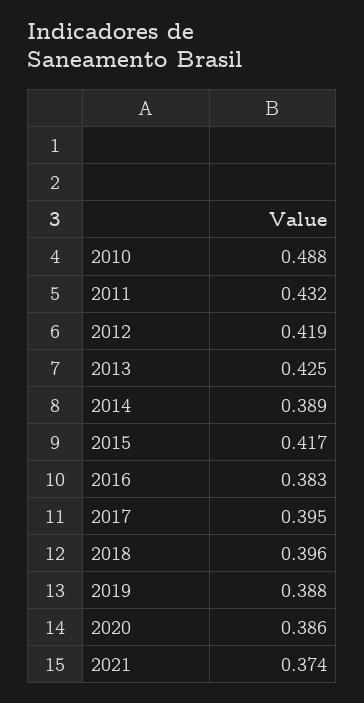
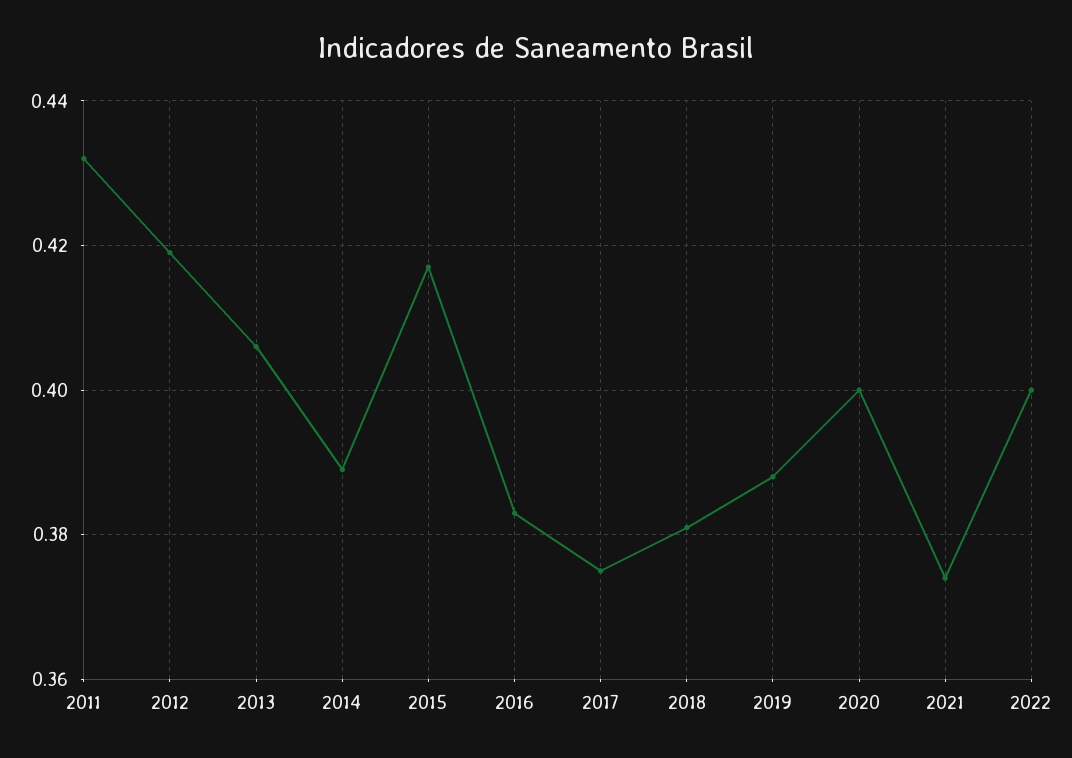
2010: 0.488 -> none
2013: 0.425 -> 0.405
2017: 0.395 -> 0.375
2018: 0.396 -> 0.38
2020: 0.386 -> 0.4
2022: none -> 0.4

